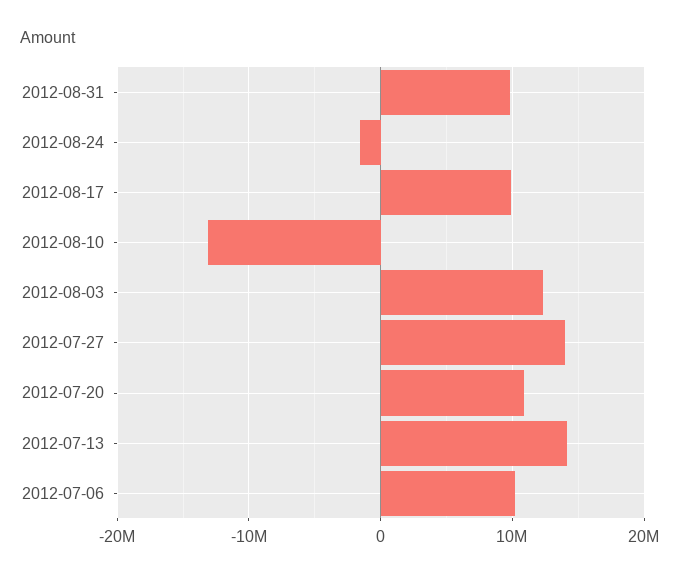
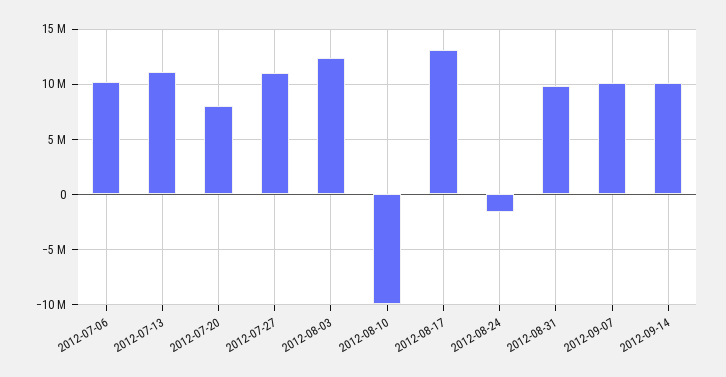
2012-08-17: 10000000 -> 13000000
2012-08-10: -13000000 -> -10000000
2012-07-27: 14000000 -> 11000000
2012-07-20: 11000000 -> 8000000
2012-07-13: 14000000 -> 11000000
2012-09-07: none -> 10000000
2012-09-14: none -> 10000000

